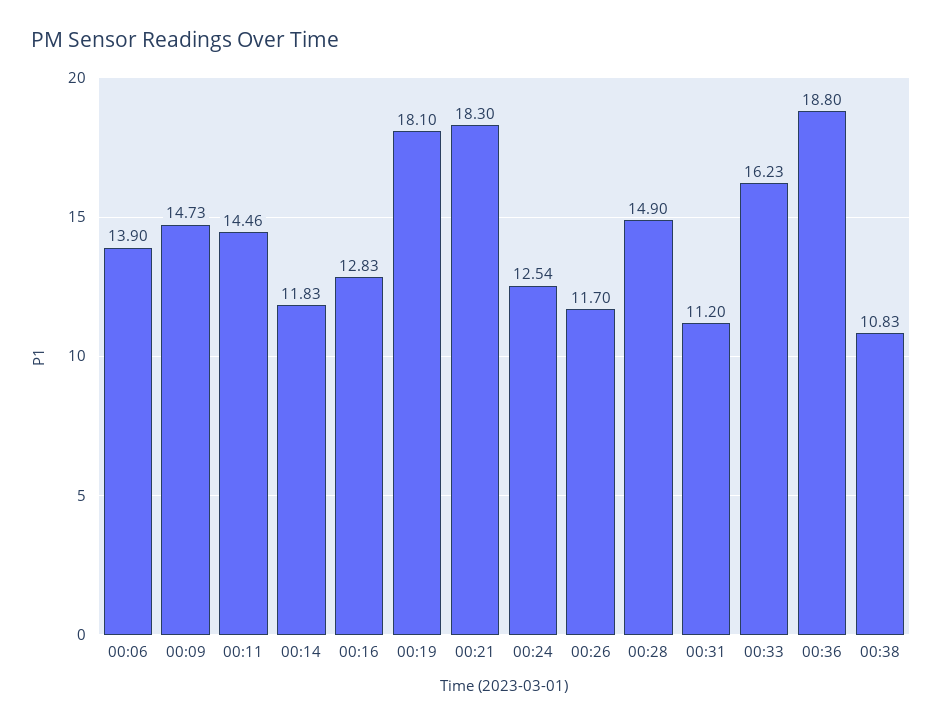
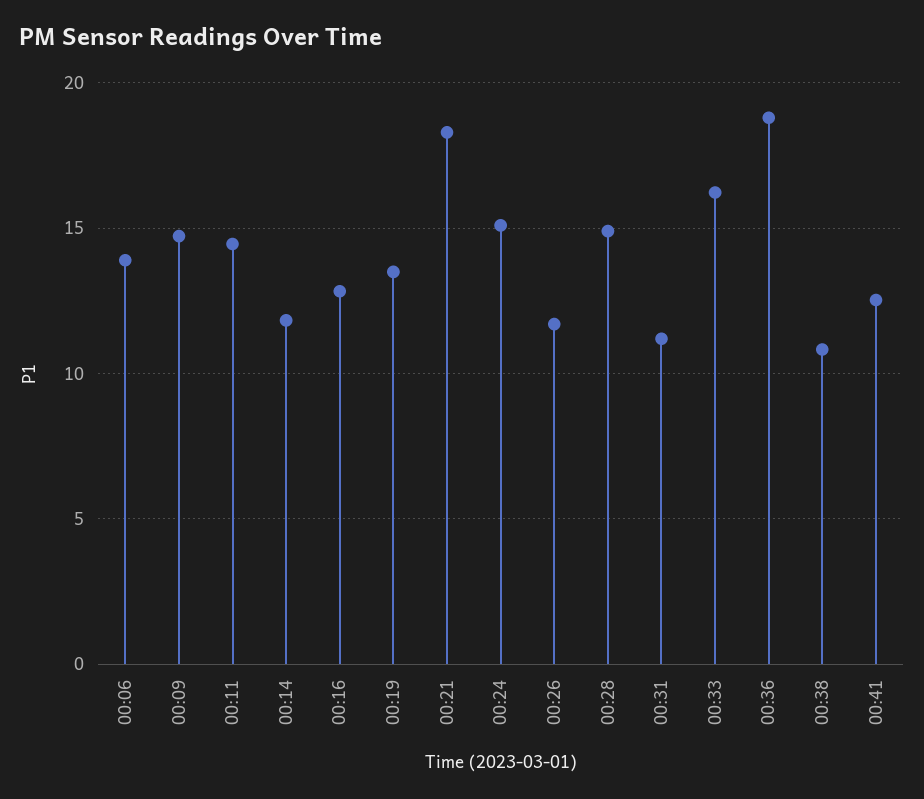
00:19: 18.1 -> 13.5
00:24: 12.54 -> 15
00:41: none -> 12.5

